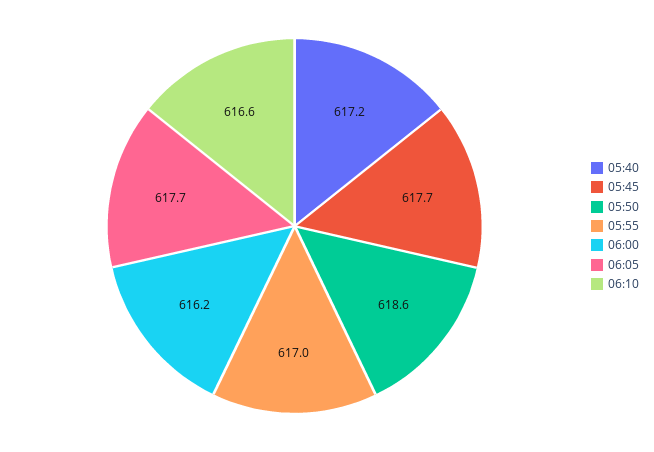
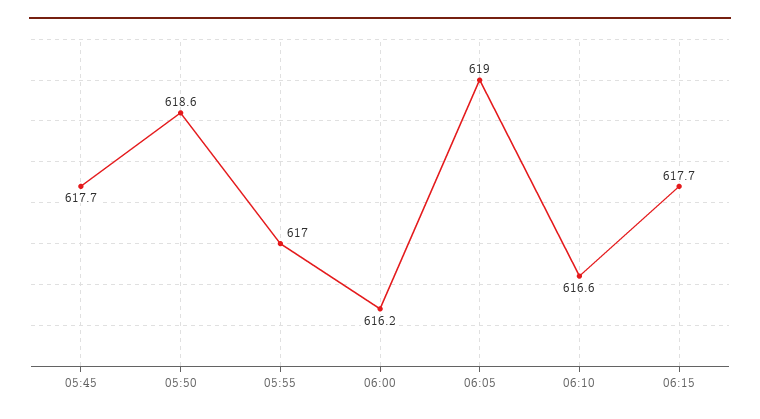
05:40: 617.2 -> none
06:05: 617.7 -> 619
06:15: none -> 617.7

